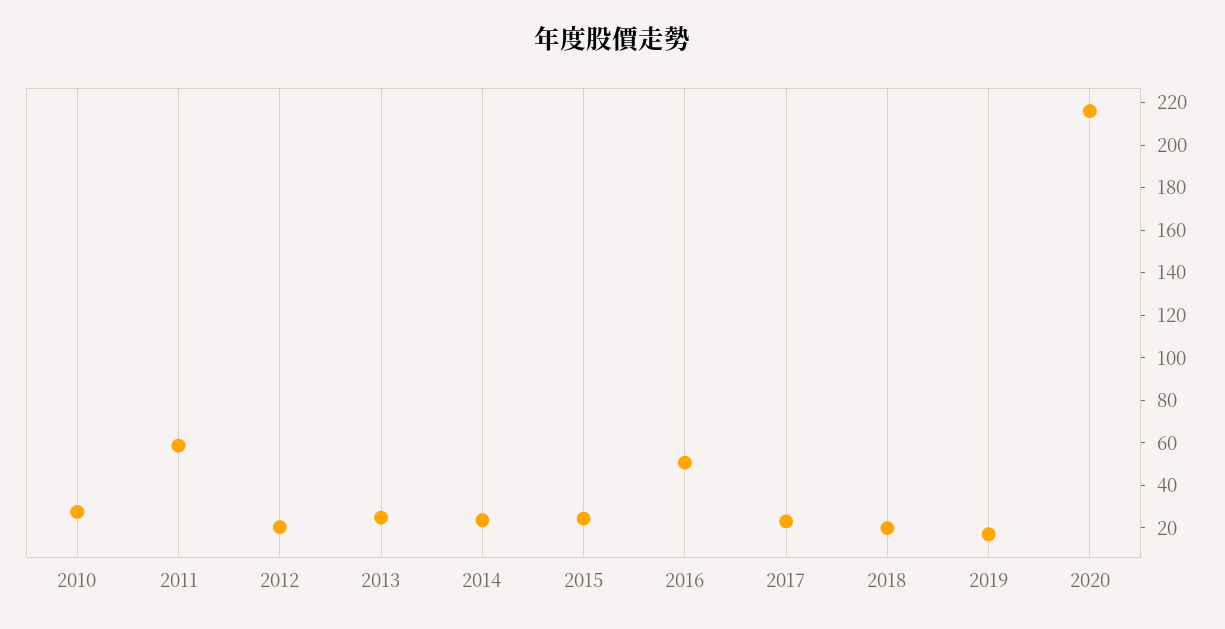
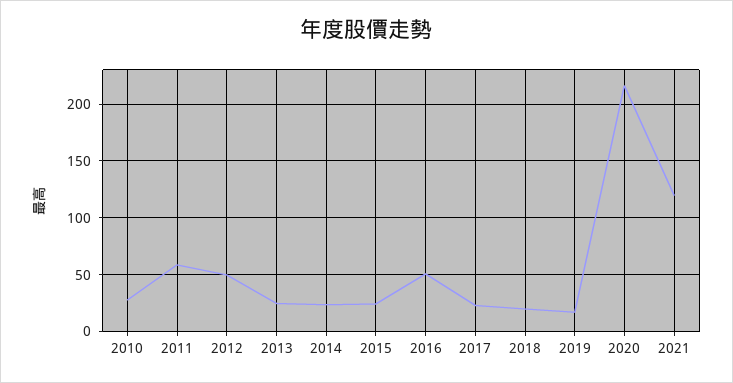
2012: 20 -> 50
2021: none -> 120

